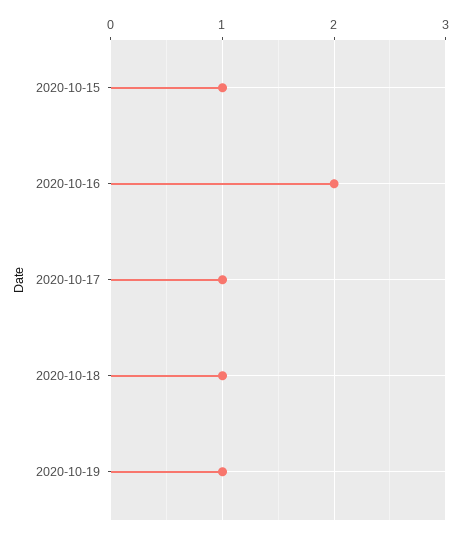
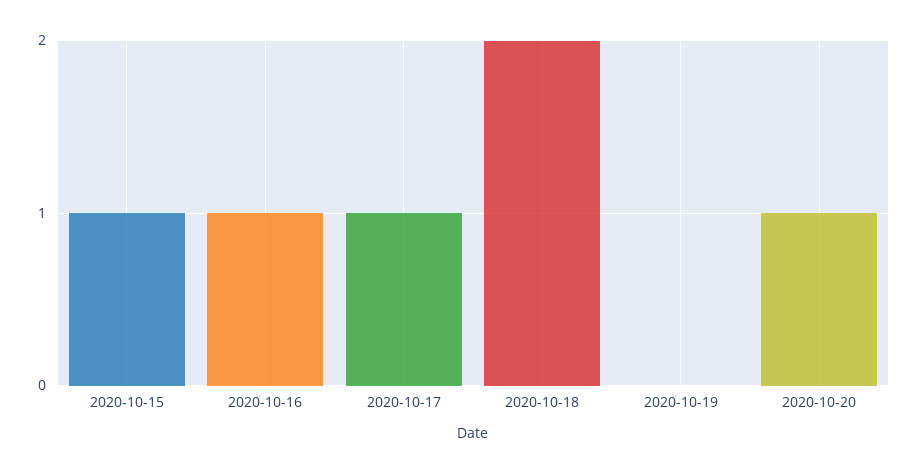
2020-10-16: 2 -> 1
2020-10-18: 1 -> 2
2020-10-19: 1 -> 0
2020-10-20: none -> 1

